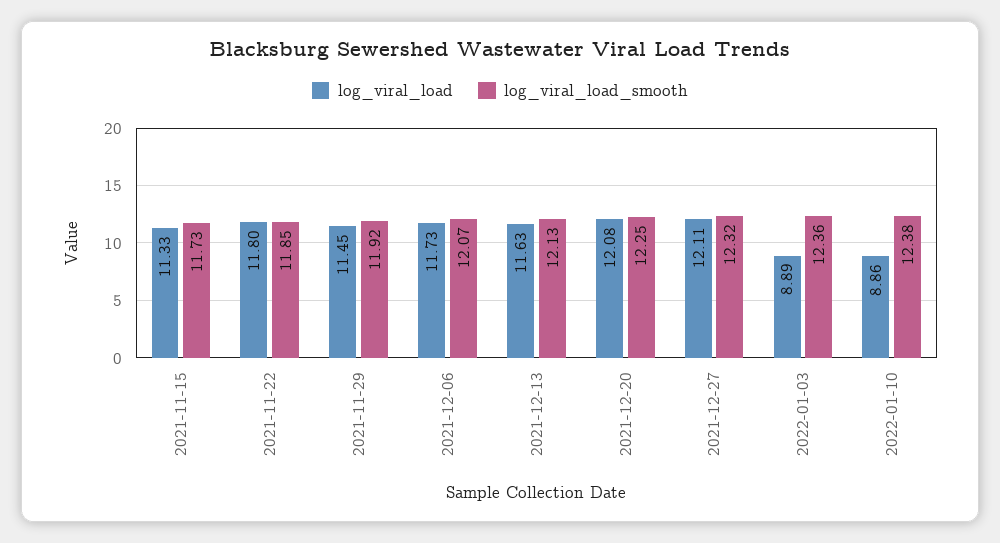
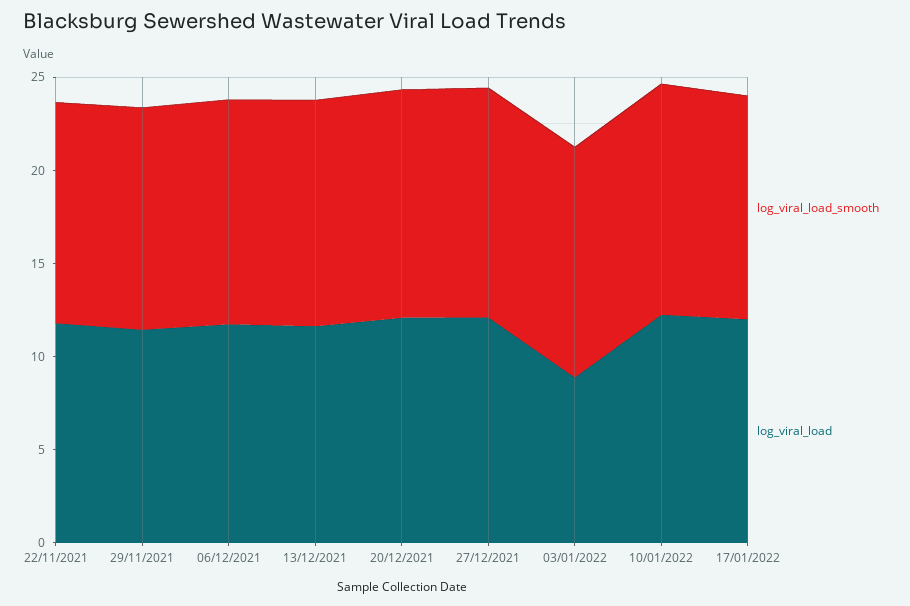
log_viral_load, 2021-11-15: 11.33 -> none
log_viral_load_smooth, 2021-11-15: 11.73 -> none
log_viral_load, 2022-01-10: 8.86 -> 12
log_viral_load_smooth, 17/01/2022: none -> 12
log_viral_load, 17/01/2022: none -> 12

